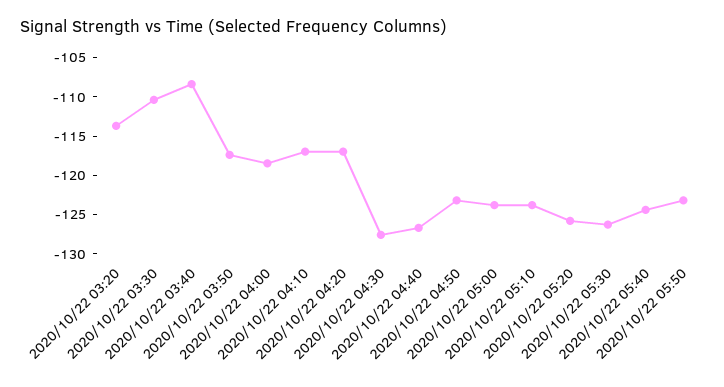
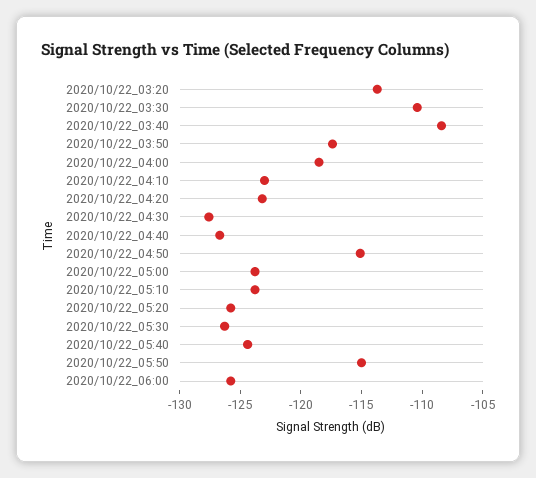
2020/10/22 04:10: -117.5 -> -123
2020/10/22 04:20: -117.5 -> -123
2020/10/22 04:50: -122.5 -> -115
2020/10/22 05:50: -122.5 -> -115
2020/10/22_06:00: none -> -126

